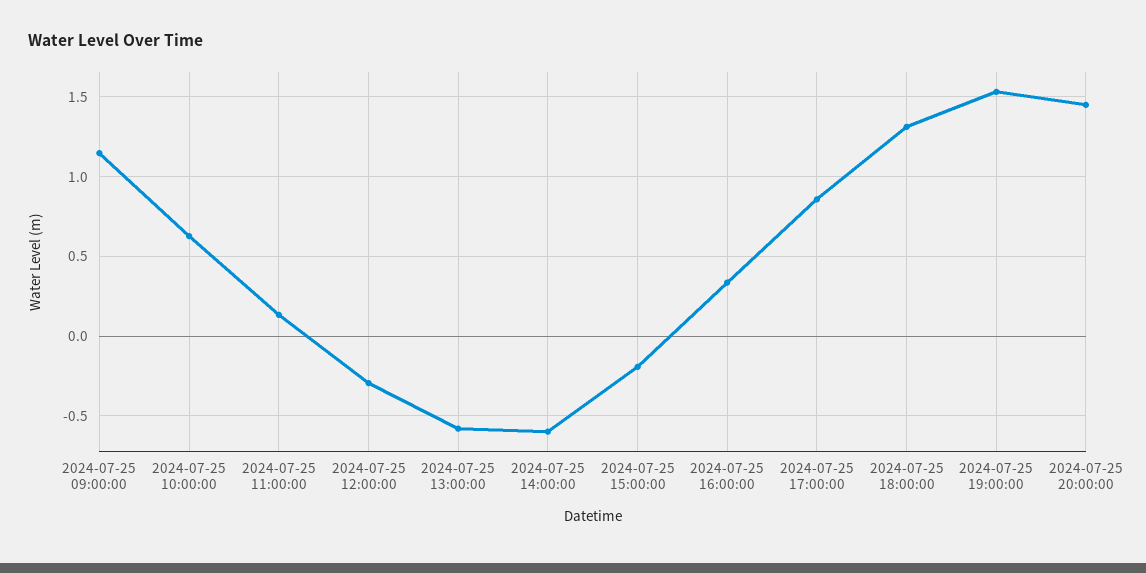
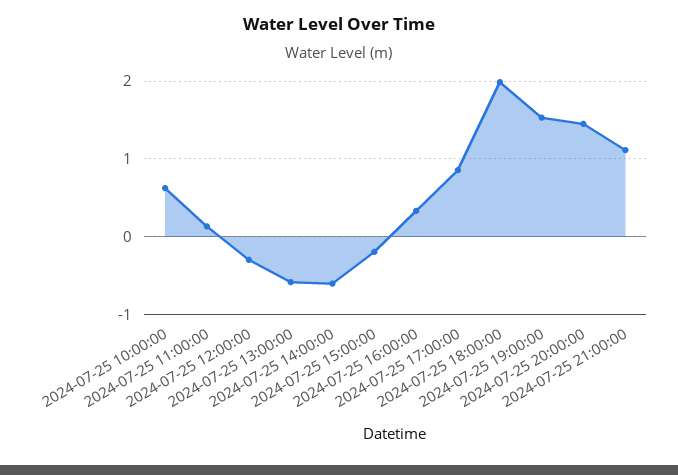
2024-07-25 09:00:00: 1.15 -> none
2024-07-25 18:00:00: 1.3 -> 2
2024-07-25 21:00:00: none -> 1.1

